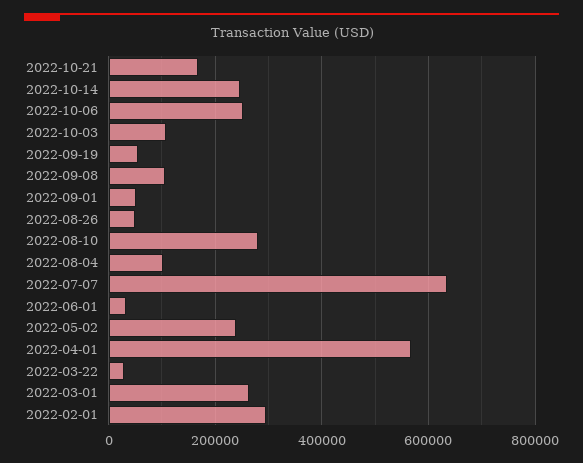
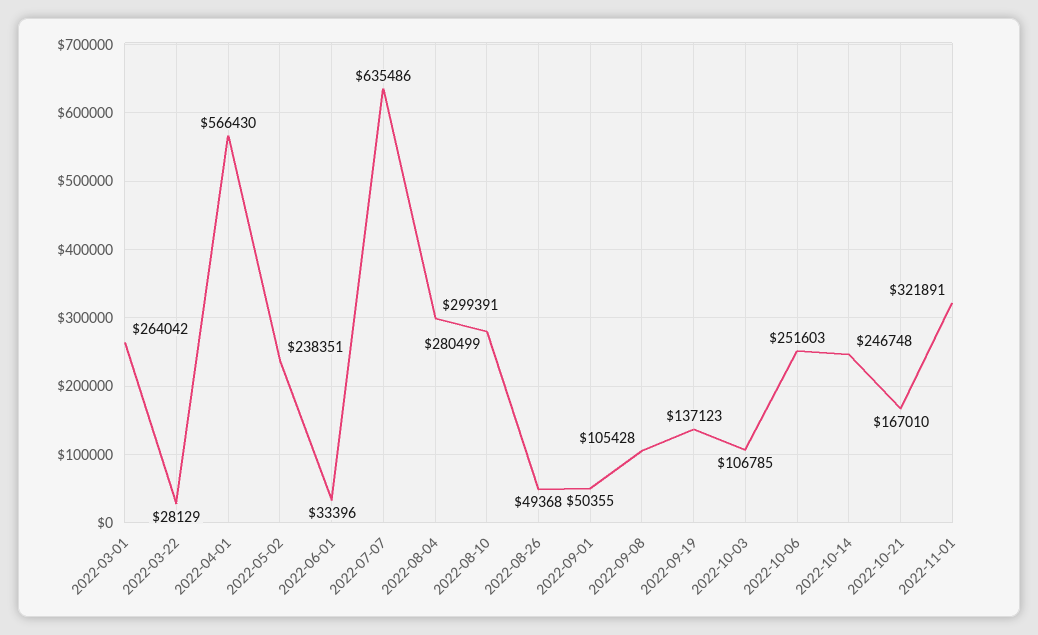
2022-09-19: 60000 -> 137123
2022-08-04: 100000 -> 299391
2022-02-01: 300000 -> none
2022-11-01: none -> 321891

